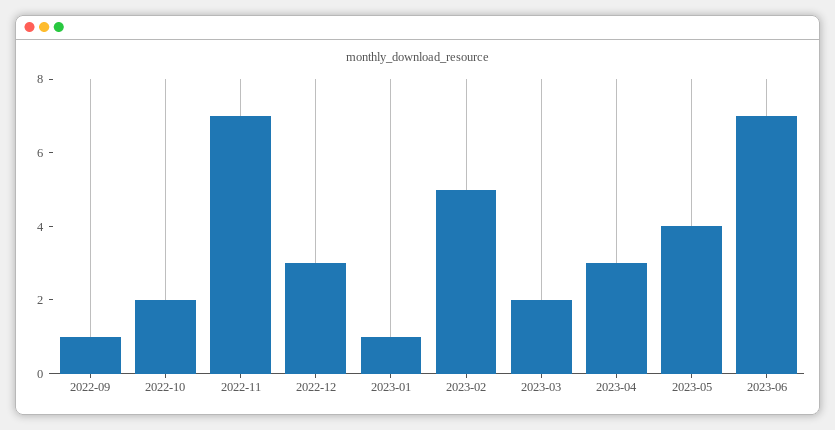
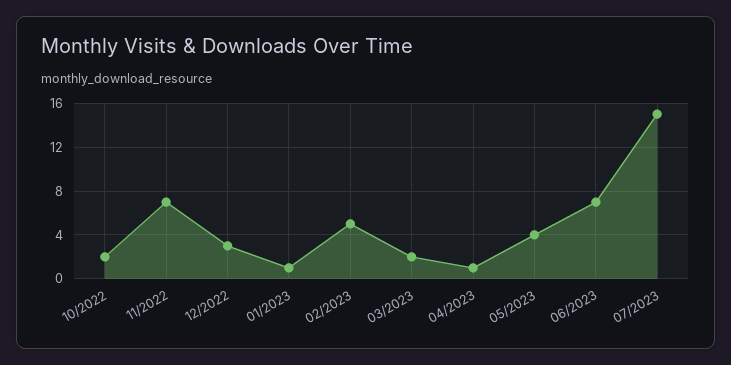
2022-09: 1 -> none
2023-04: 3 -> 1
07/2023: none -> 15

